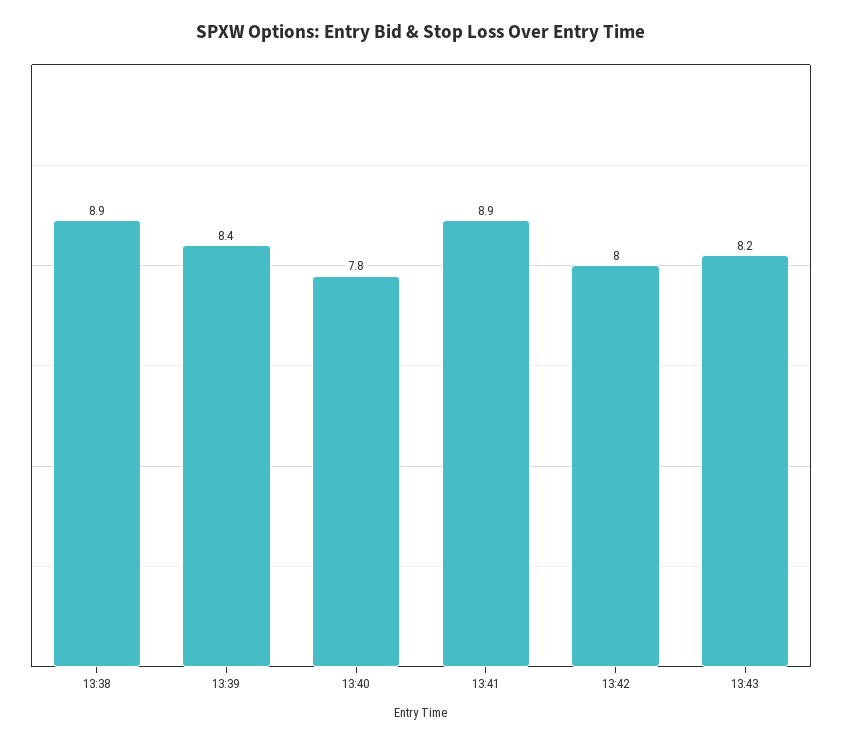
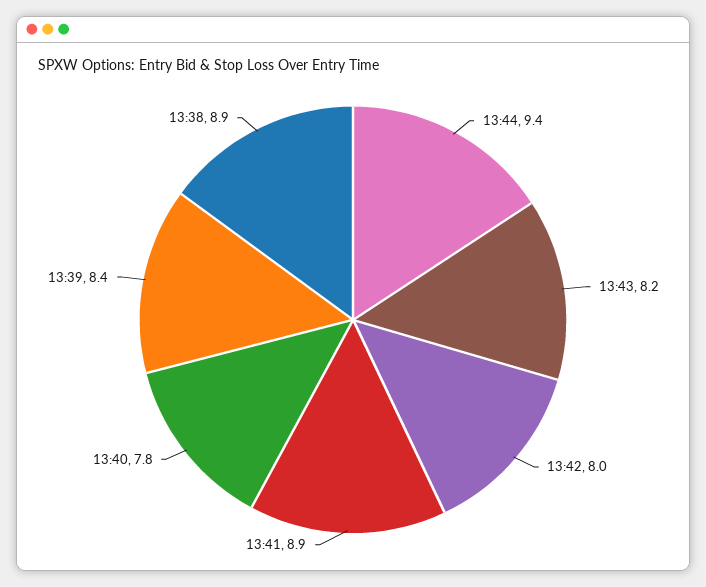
13:44: none -> 9.4

